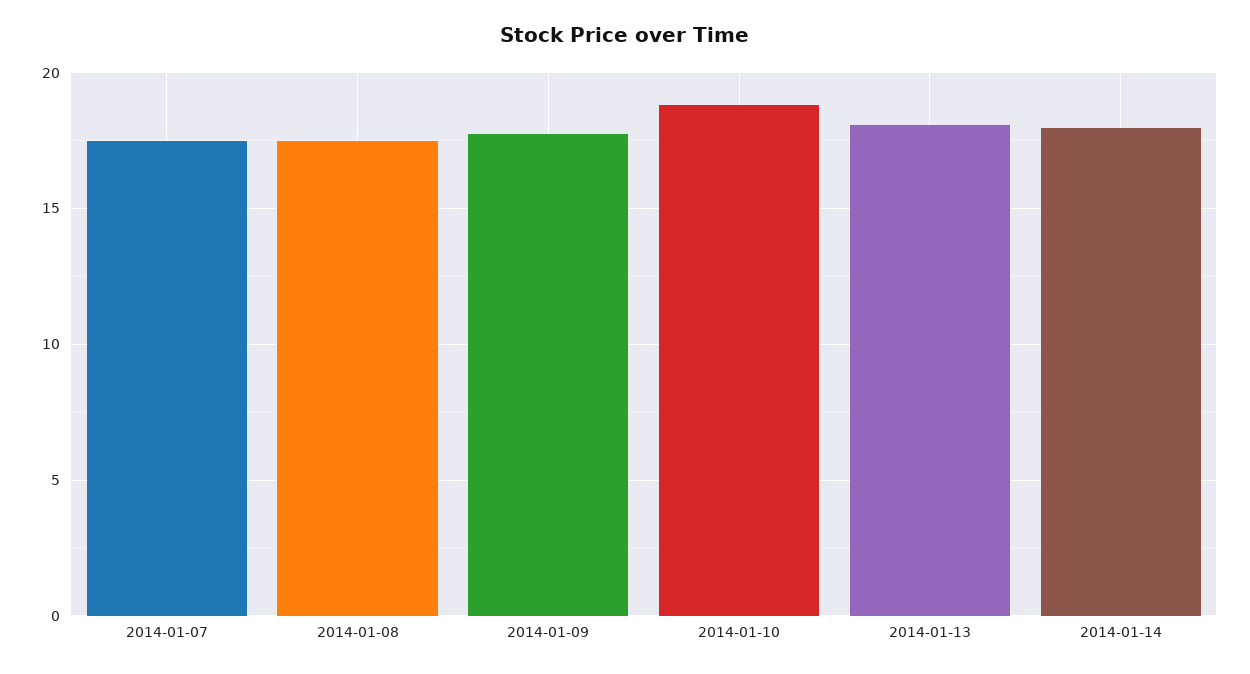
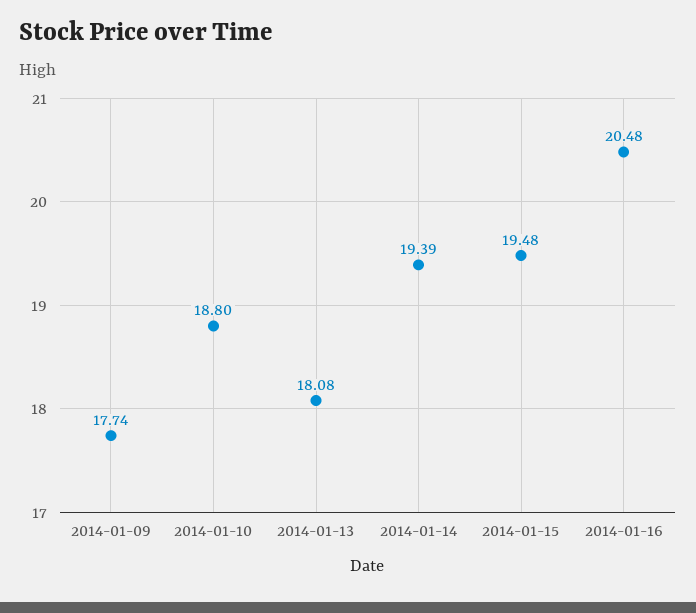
2014-01-07: 17.5 -> none
2014-01-08: 17.5 -> none
2014-01-14: 18 -> 19.39
2014-01-15: none -> 19.48
2014-01-16: none -> 20.48

